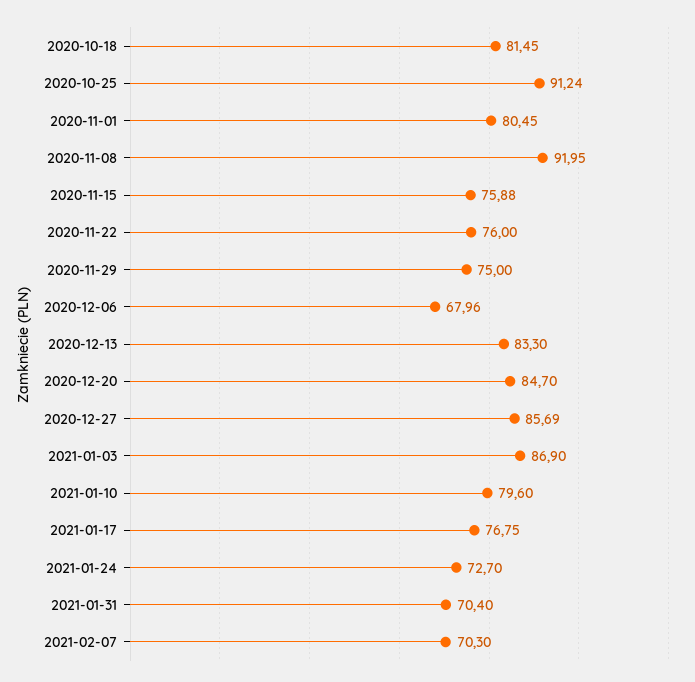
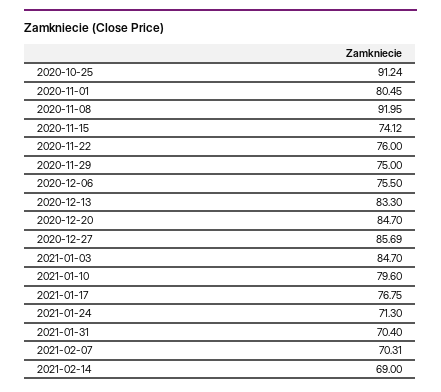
2020-10-18: 81.45 -> none
2020-11-15: 75.88 -> 74.12
2020-12-06: 67.96 -> 75.5
2021-01-03: 86.9 -> 84.7
2021-01-24: 72.7 -> 71.3
2021-02-07: 70.3 -> 70.31
2021-02-14: none -> 69

